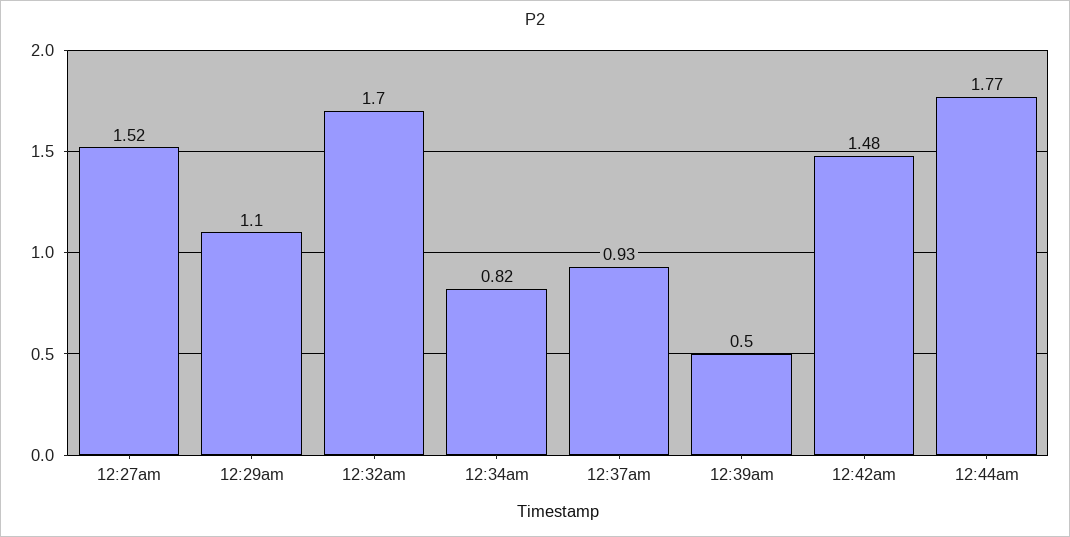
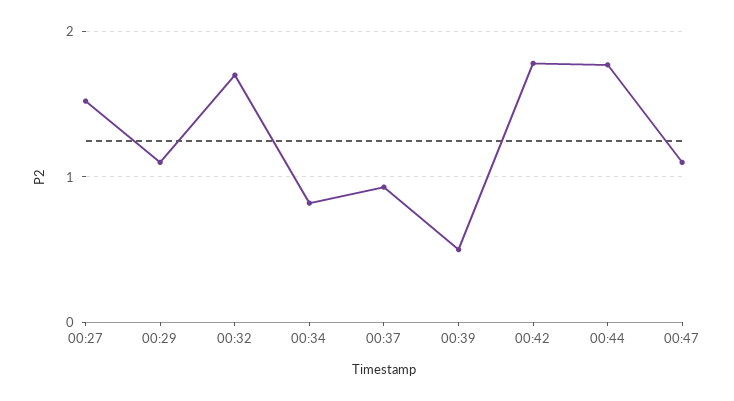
12:42am: 1.48 -> 1.8
00:47: none -> 1.1

